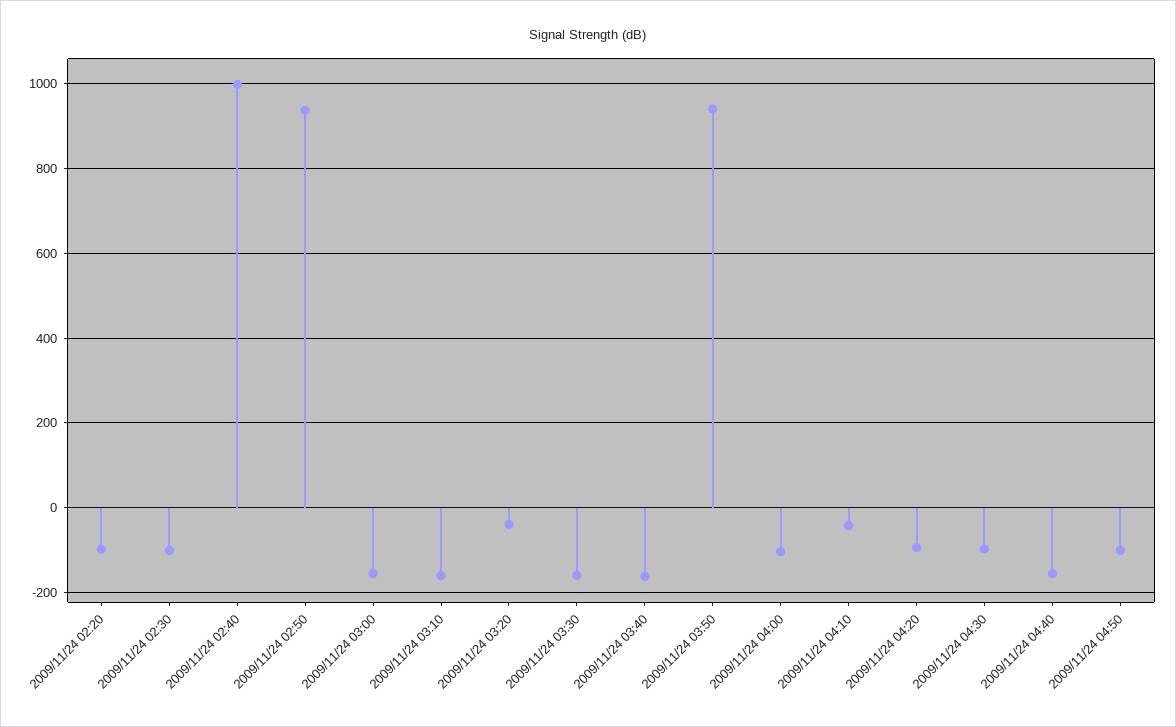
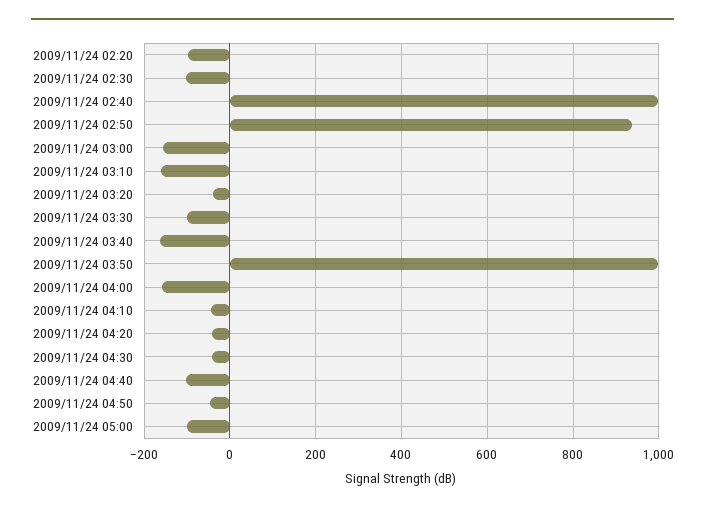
2009/11/24 03:30: -160 -> -100
2009/11/24 03:50: 940 -> 1000
2009/11/24 04:00: -100 -> -160
2009/11/24 04:20: -100 -> -40
2009/11/24 04:30: -100 -> -40
2009/11/24 04:40: -160 -> -100
2009/11/24 04:50: -100 -> -40
2009/11/24 05:00: none -> -100

